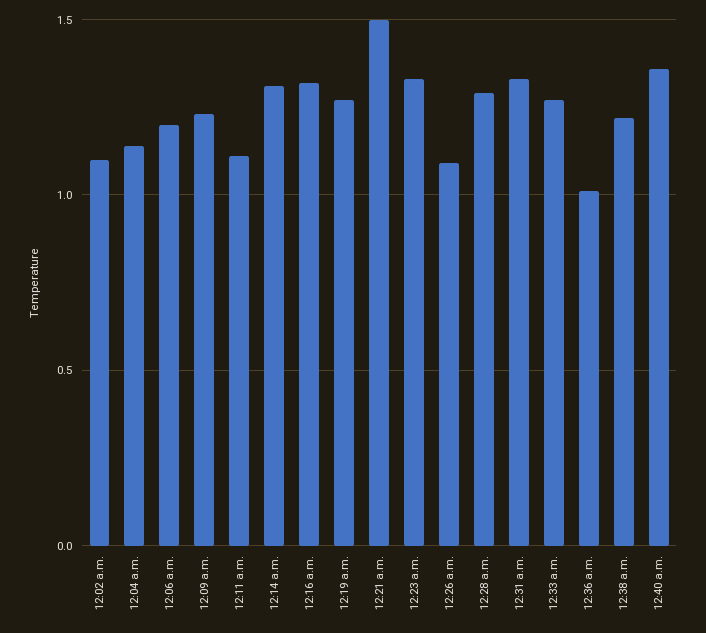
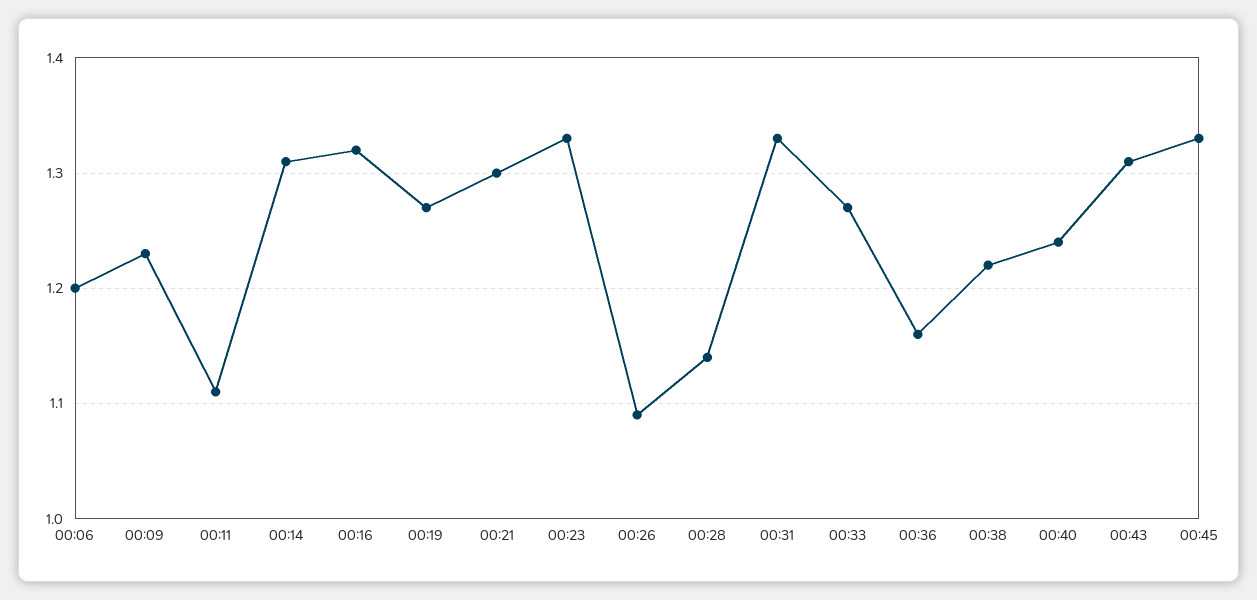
12:02 a.m.: 1.1 -> none
12:04 a.m.: 1.15 -> none
12:21 a.m.: 1.5 -> 1.3
12:28 a.m.: 1.3 -> 1.14
12:36 a.m.: 1 -> 1.16
12:40 a.m.: 1.35 -> 1.24
00:43: none -> 1.31
00:45: none -> 1.33

